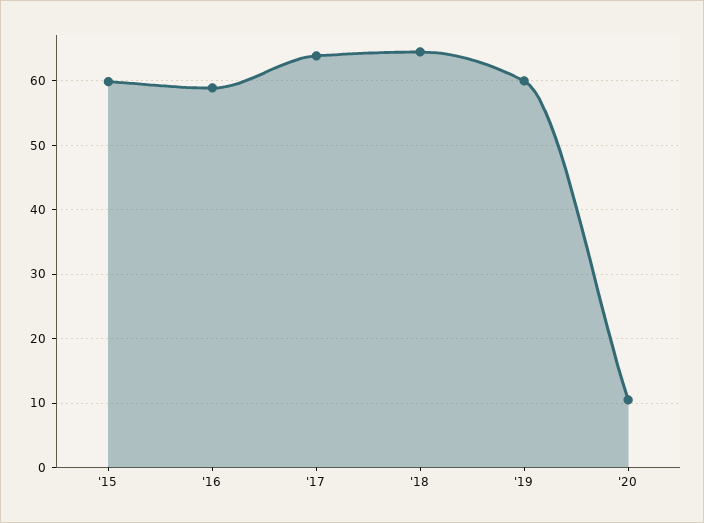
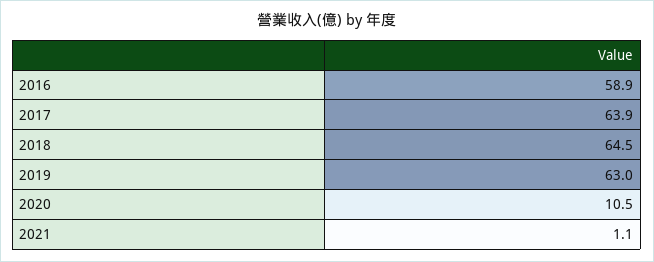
'15: 60 -> none
'19: 60 -> 63
2021: none -> 1.1

